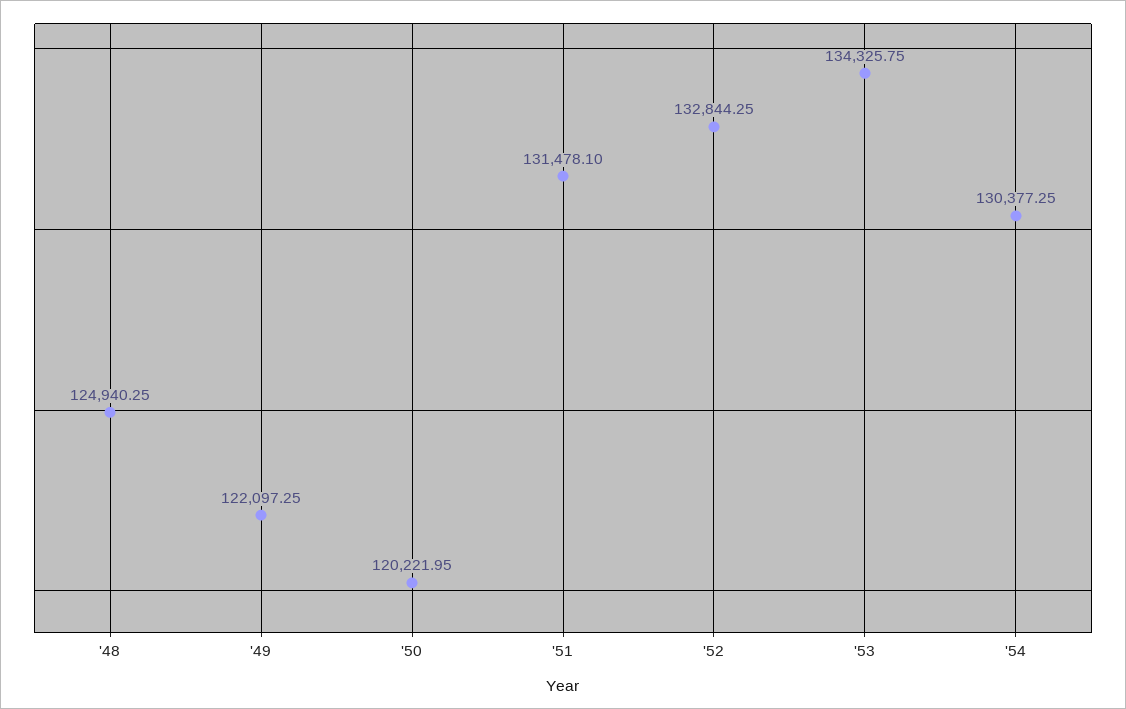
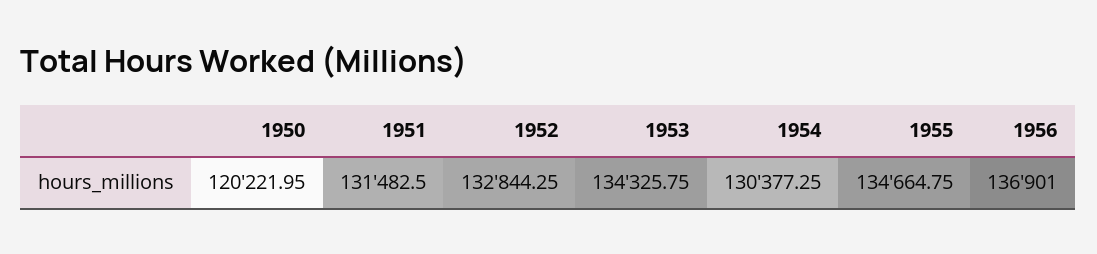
'48: 124940.25 -> none
'49: 122097.25 -> none
'51: 131478.1 -> 131482.5
1955: none -> 134664.75
1956: none -> 136901

